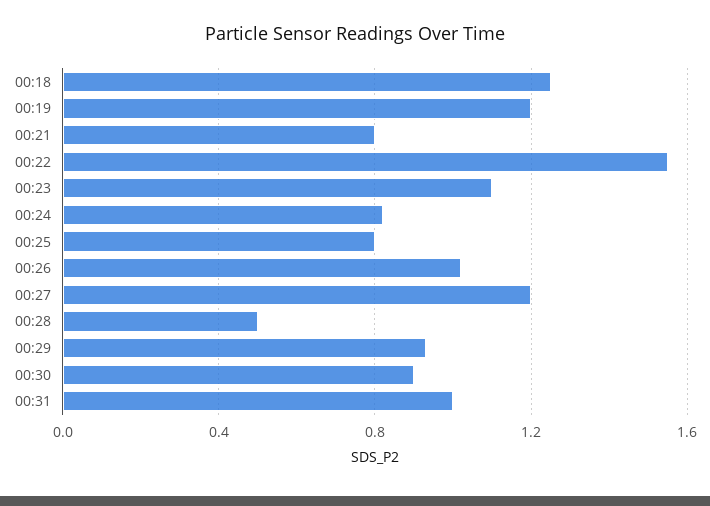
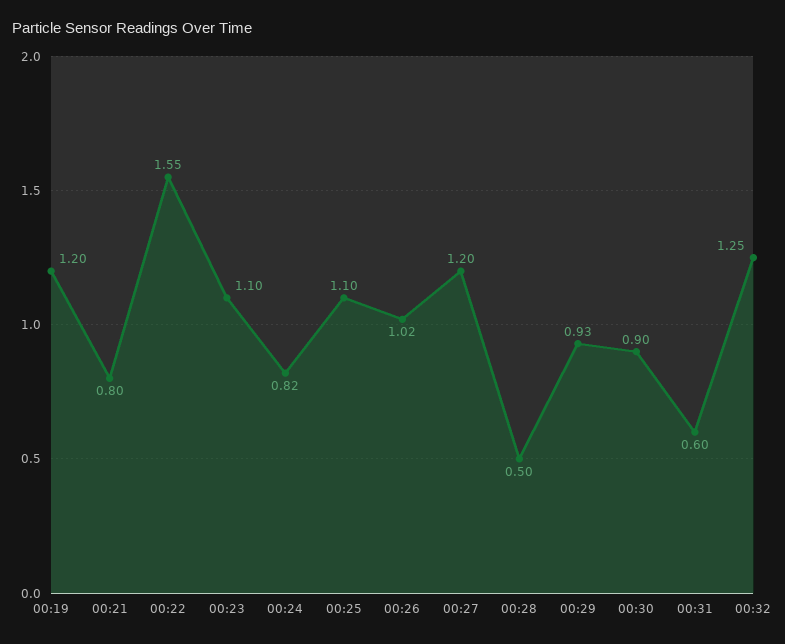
00:18: 1.25 -> none
00:25: 0.8 -> 1.1
00:31: 1 -> 0.6
00:32: none -> 1.25

